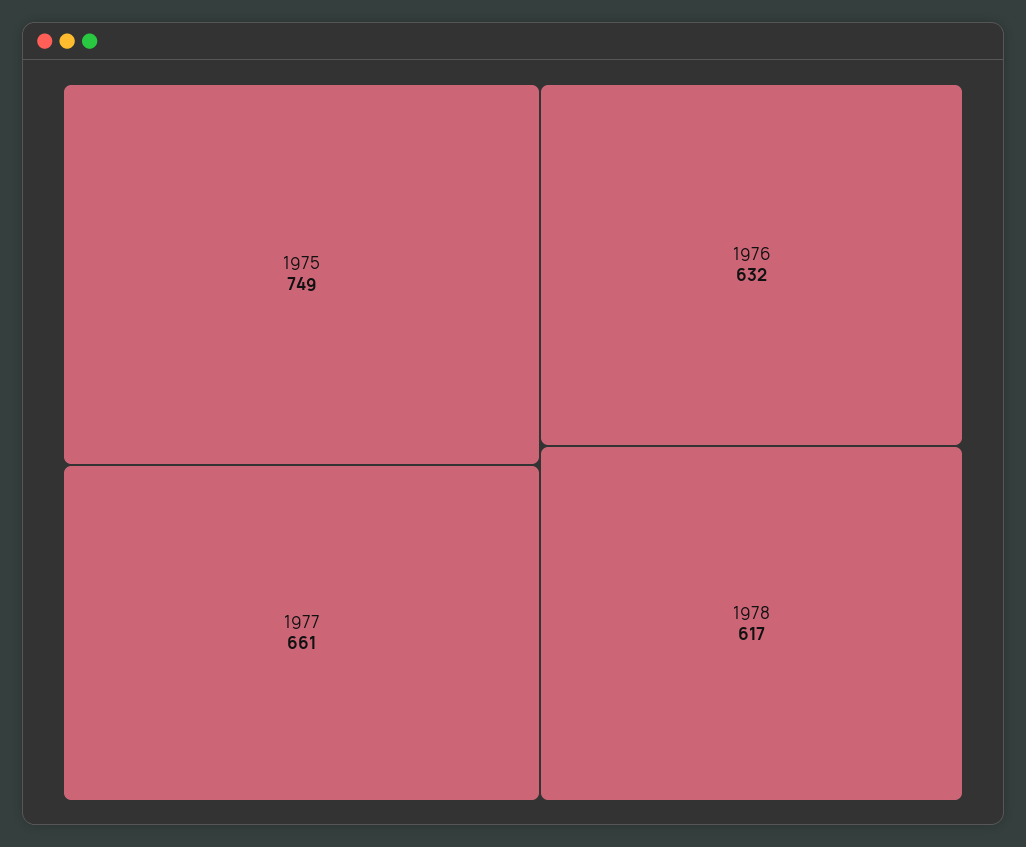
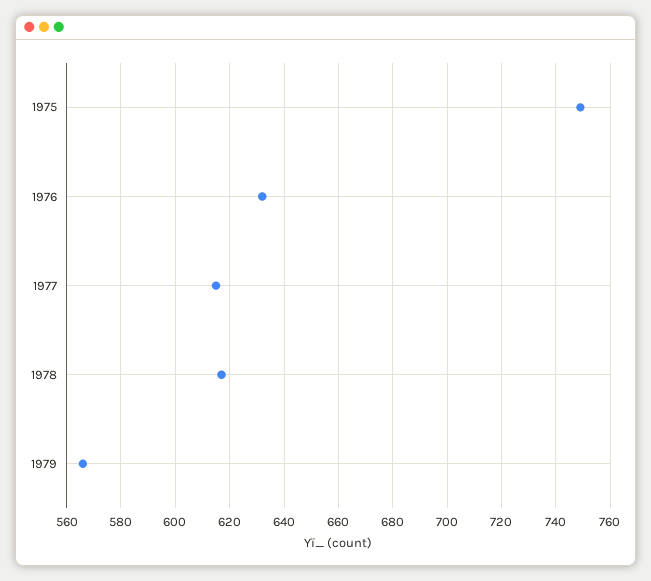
1977: 661 -> 615
1979: none -> 565

